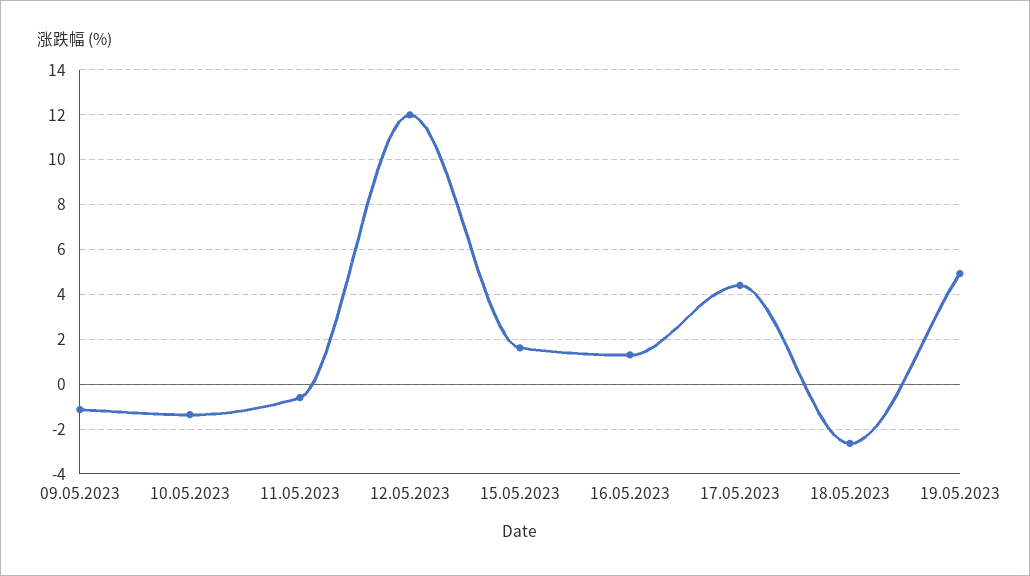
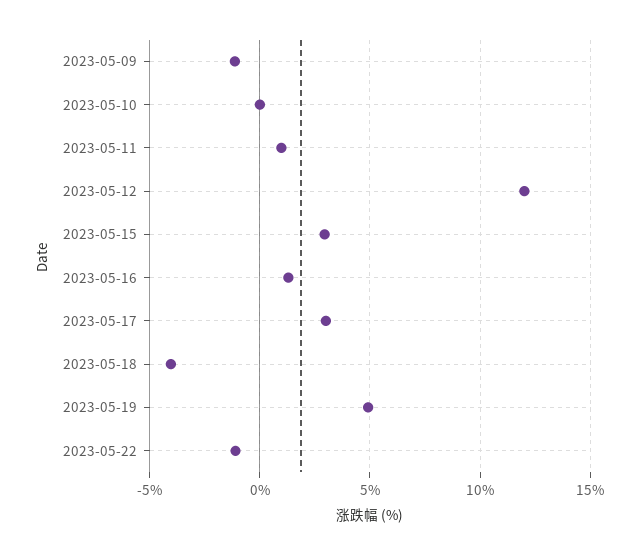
10.05.2023: -1.5 -> 0
11.05.2023: -0.5 -> 1
15.05.2023: 1.5 -> 3
17.05.2023: 4.5 -> 3
18.05.2023: -2.5 -> -4
2023-05-22: none -> -1

